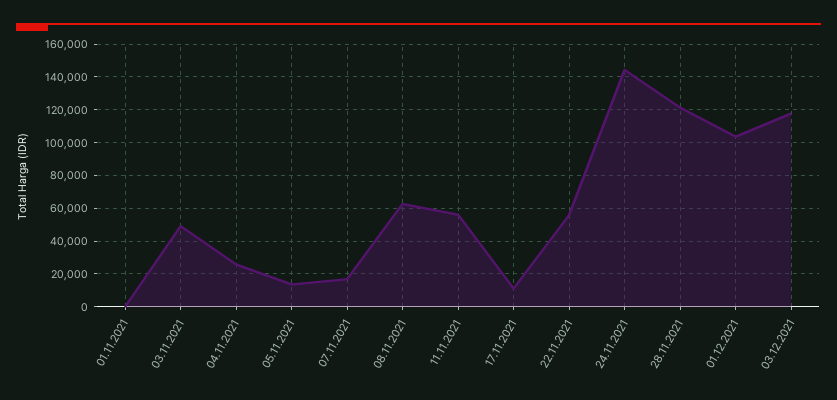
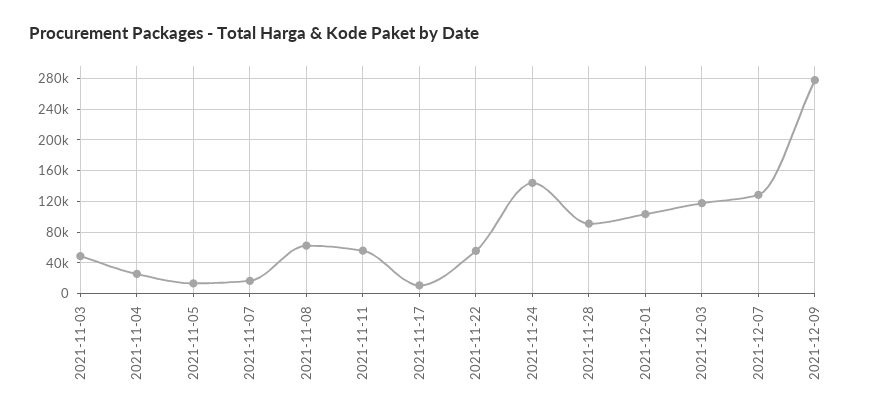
01.11.2021: 0 -> none
28.11.2021: 120000 -> 90000
2021-12-07: none -> 130000
2021-12-09: none -> 280000

